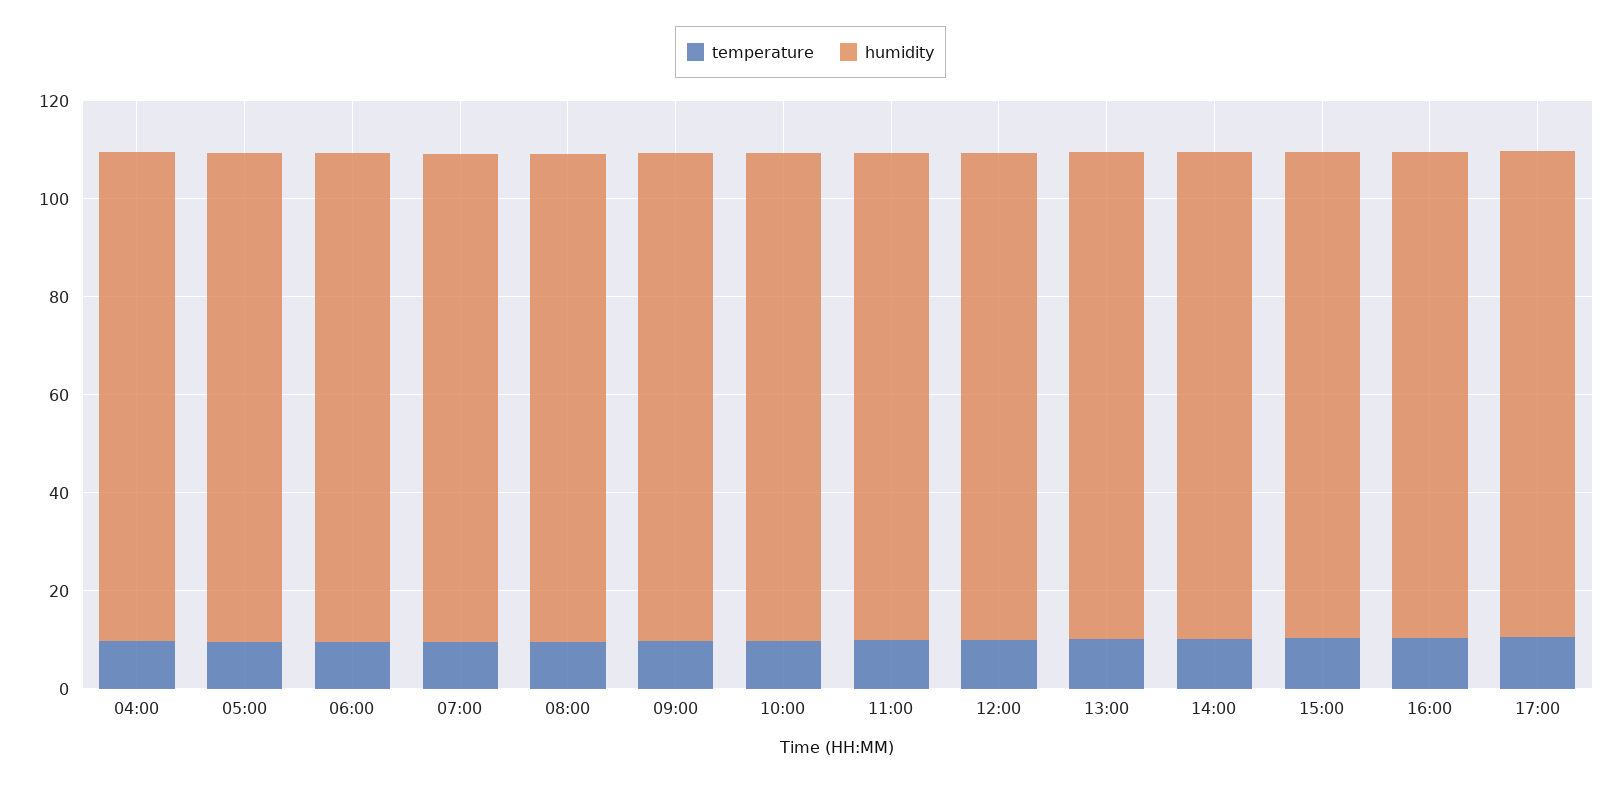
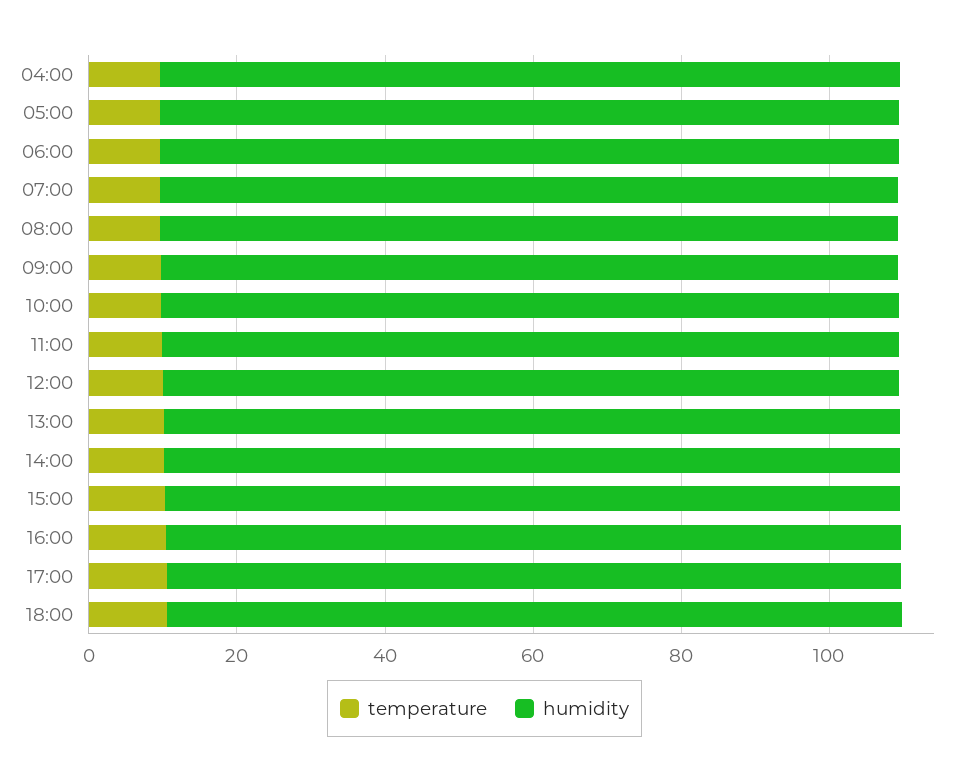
temperature, 18:00: none -> 10
humidity, 18:00: none -> 100

